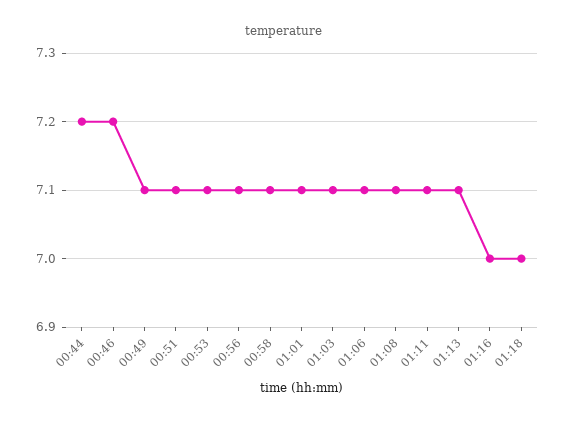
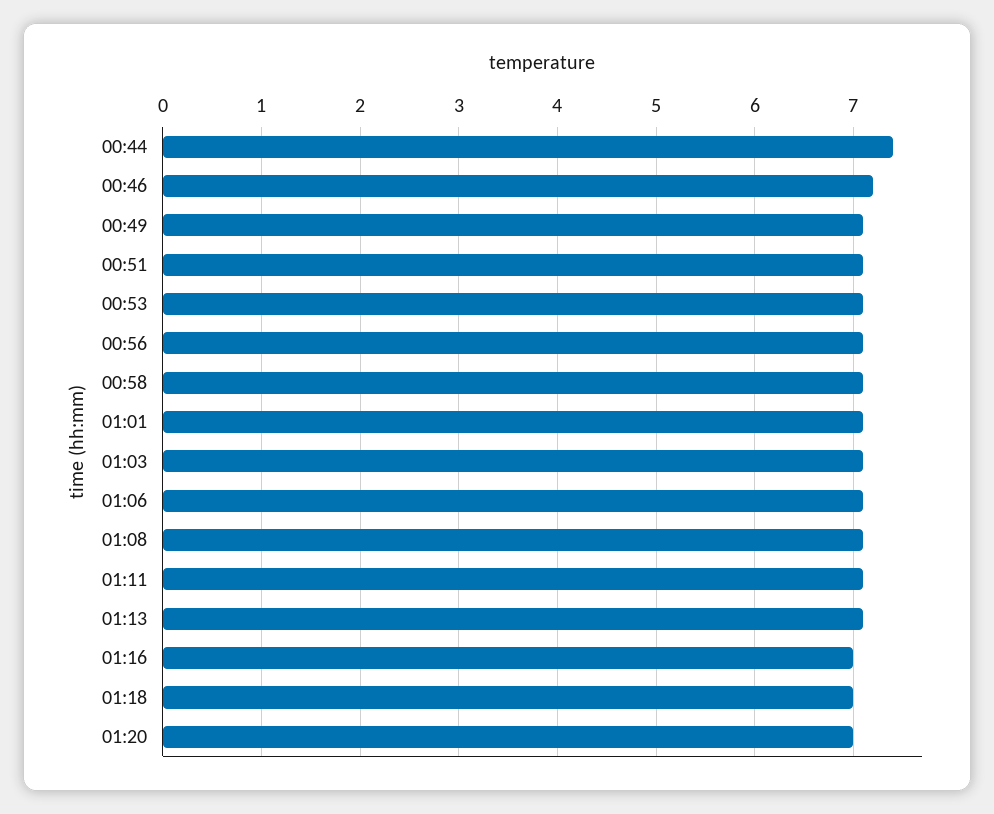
00:44: 7.2 -> 7.4
01:20: none -> 7

